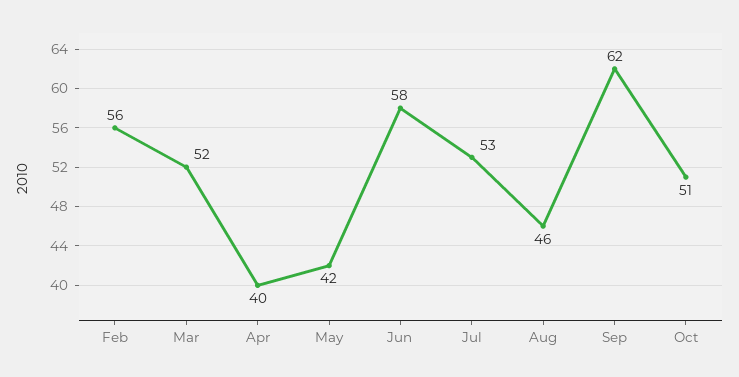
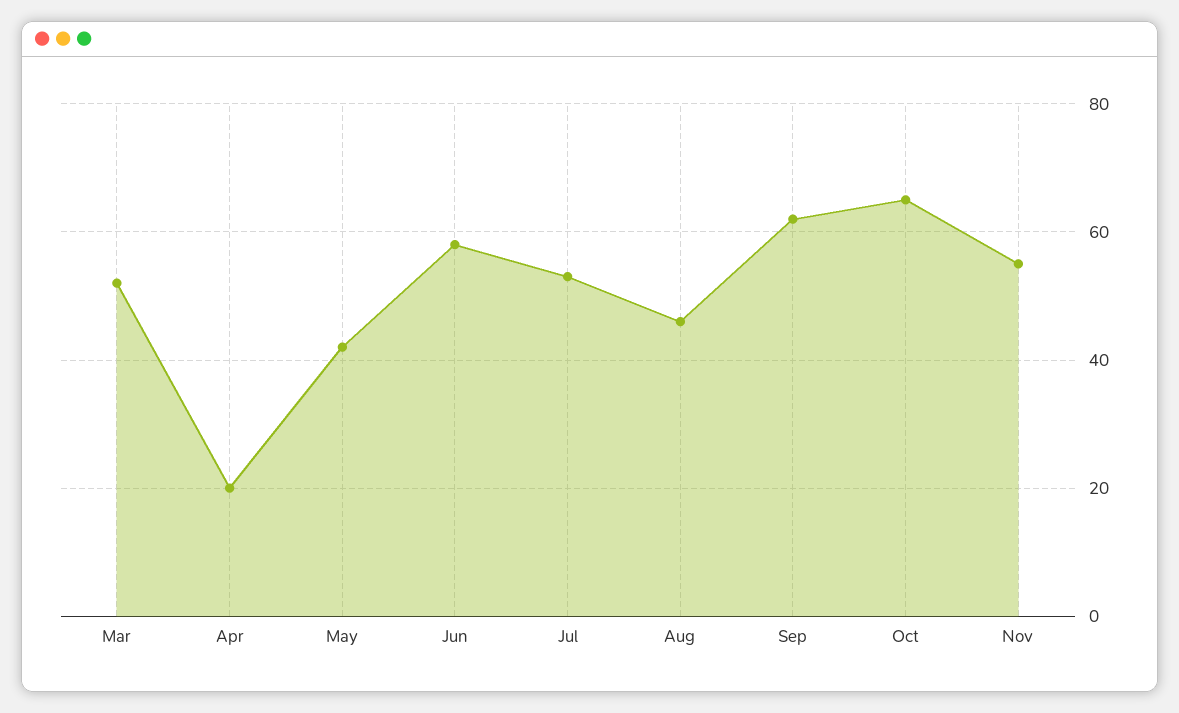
Feb: 56 -> none
Apr: 40 -> 20
Oct: 51 -> 65
Nov: none -> 55

